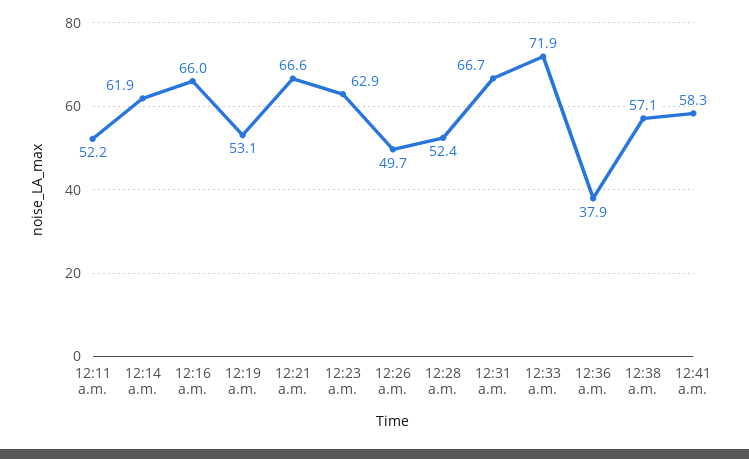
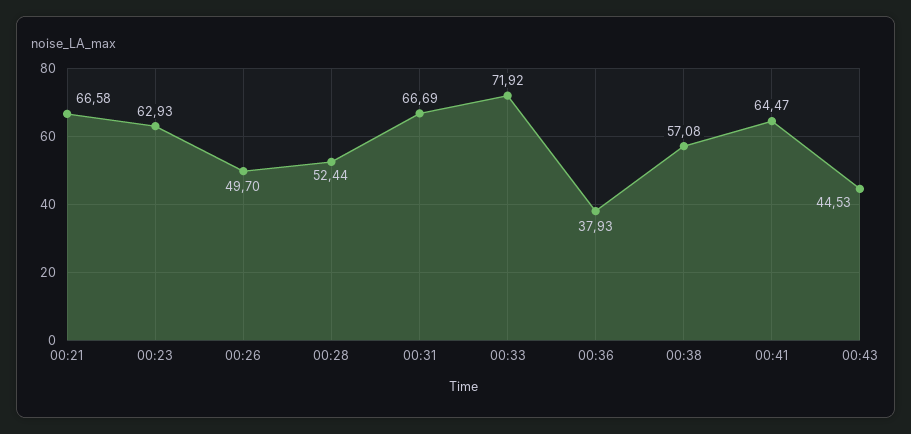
12:11 a.m.: 52.2 -> none
12:14 a.m.: 61.9 -> none
12:16 a.m.: 66 -> none
12:19 a.m.: 53.1 -> none
12:41 a.m.: 58.3 -> 64.47
00:43: none -> 44.53

